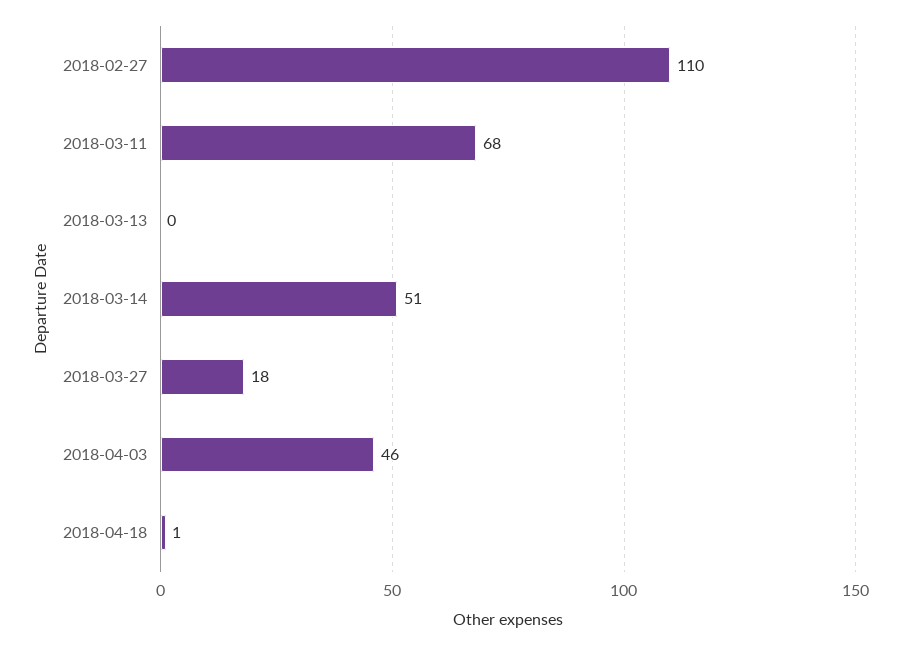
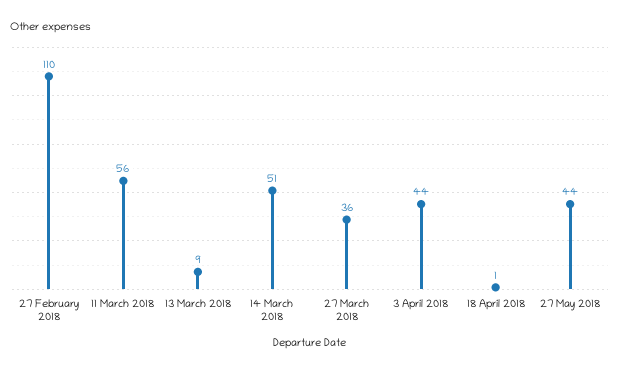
2018-03-11: 68 -> 56
2018-03-13: 0 -> 9
2018-03-27: 18 -> 36
2018-04-03: 46 -> 44
27 May 2018: none -> 44

